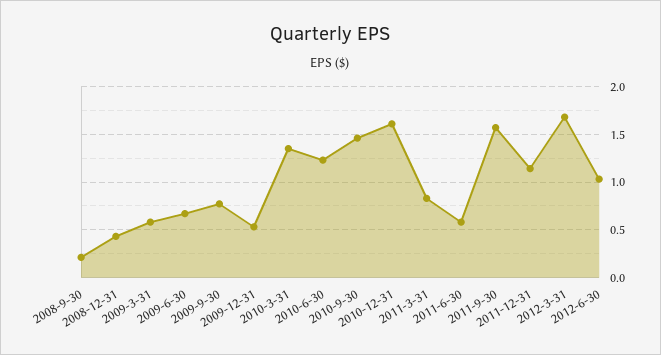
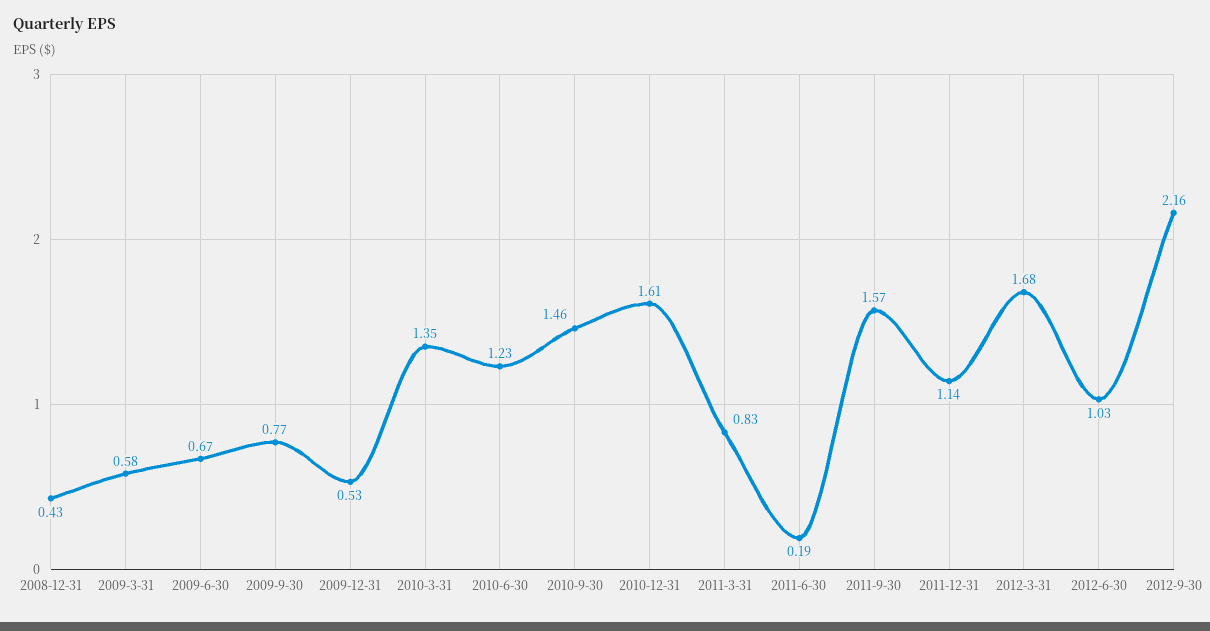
2008-9-30: 0.2 -> none
2011-6-30: 0.6 -> 0.19
2012-9-30: none -> 2.16

